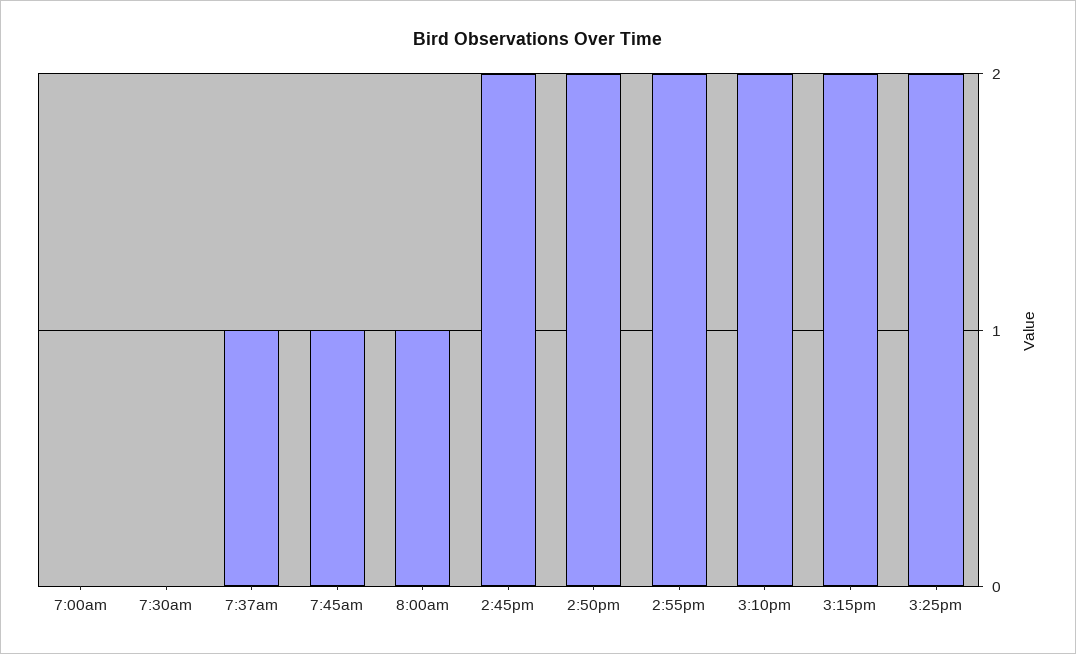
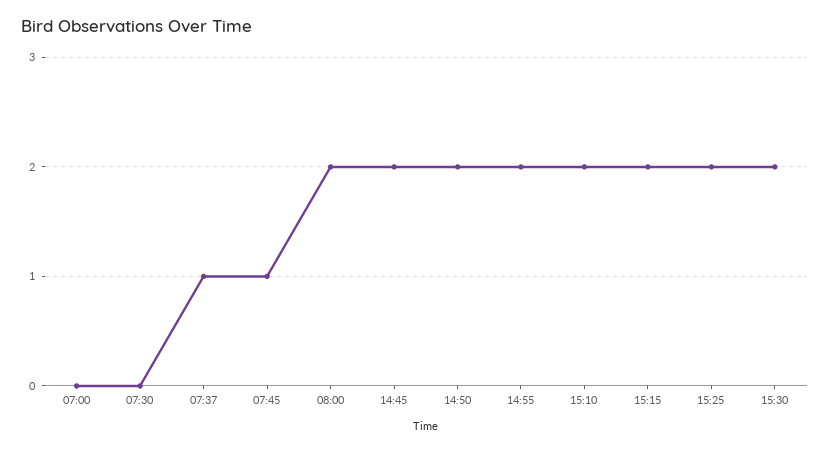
8:00am: 1 -> 2
15:30: none -> 2

